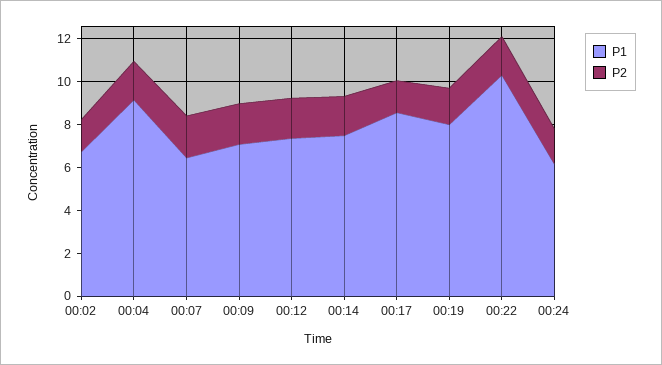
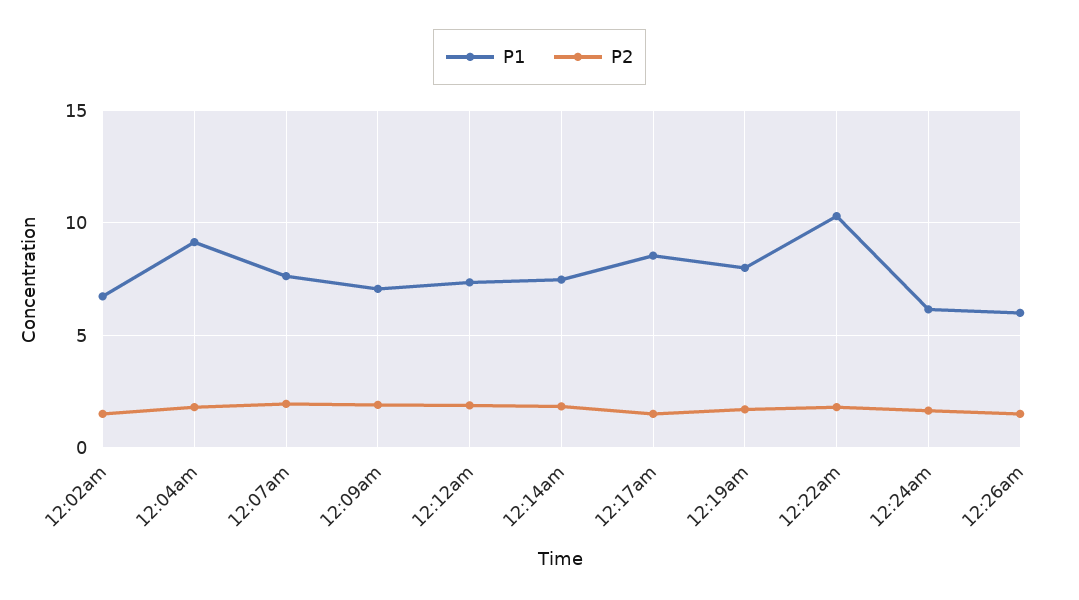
P1, 00:07: 6.5 -> 7.5
P1, 12:26am: none -> 6
P2, 12:26am: none -> 1.5

